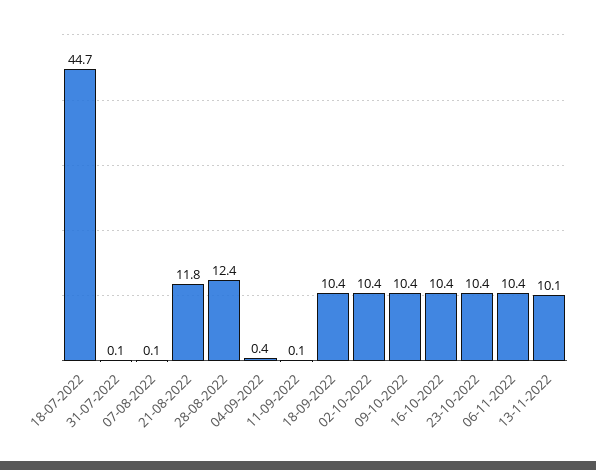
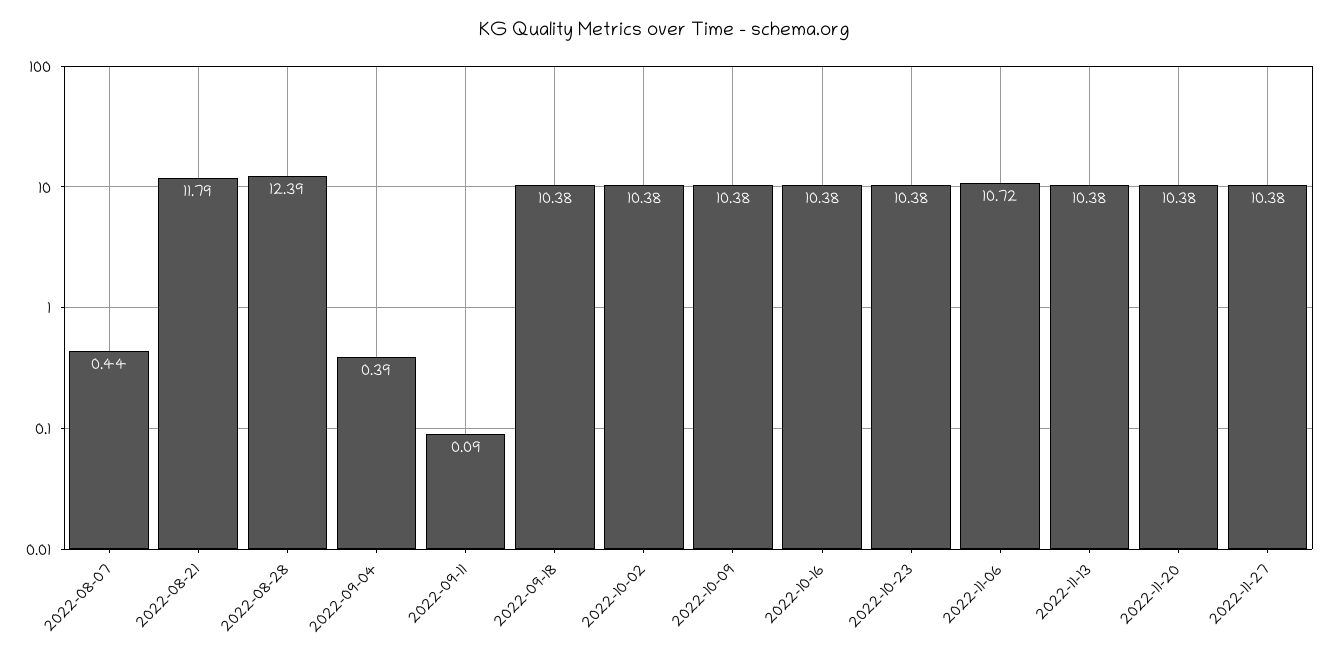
18-07-2022: 44.7 -> none
31-07-2022: 0.1 -> none
07-08-2022: 0.1 -> 0.44
06-11-2022: 10.4 -> 10.72
13-11-2022: 10.1 -> 10.38
2022-11-20: none -> 10.38
2022-11-27: none -> 10.38

